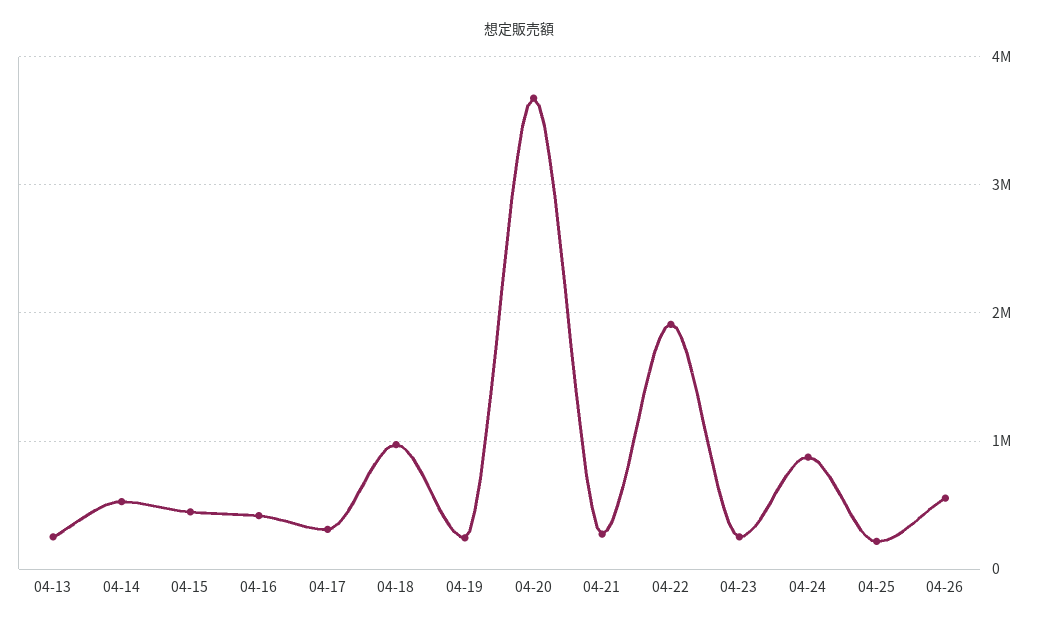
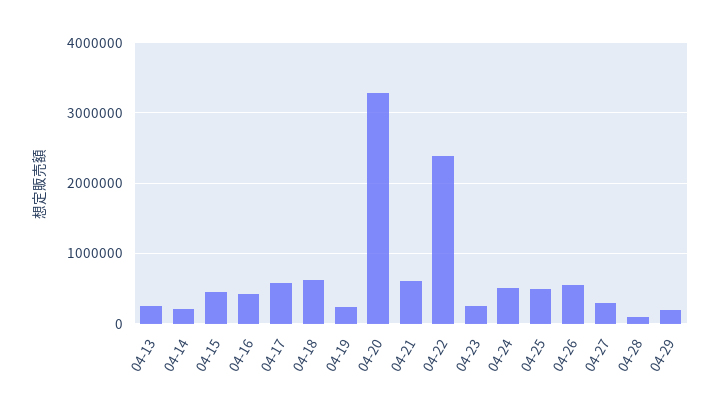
04-14: 500000 -> 200000
04-17: 300000 -> 600000
04-18: 1000000 -> 600000
04-20: 3700000 -> 3300000
04-21: 300000 -> 600000
04-22: 1900000 -> 2400000
04-24: 900000 -> 500000
04-25: 200000 -> 500000
04-27: none -> 300000
04-28: none -> 100000
04-29: none -> 200000

